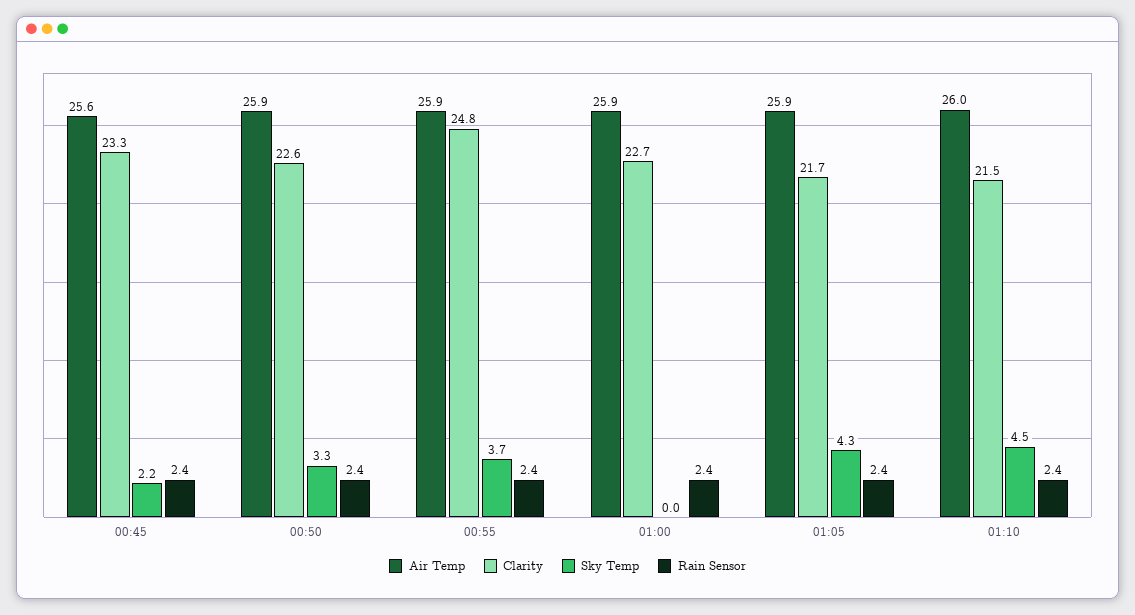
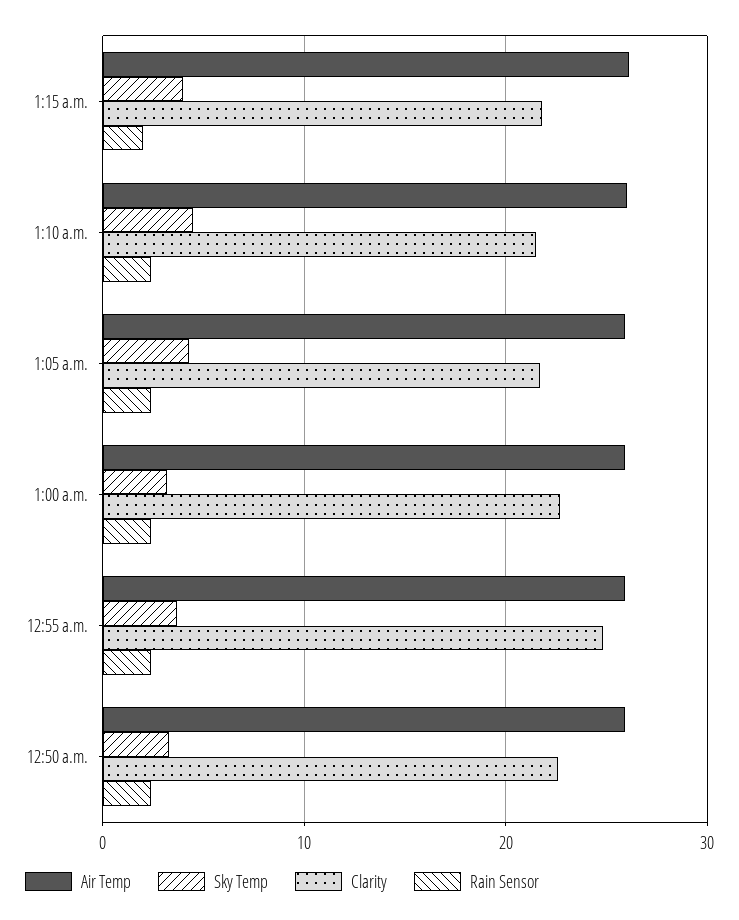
Air Temp, 00:45: 25.6 -> none
Clarity, 00:45: 23.3 -> none
Sky Temp, 00:45: 2.2 -> none
Rain Sensor, 00:45: 2.4 -> none
Sky Temp, 01:00: 0 -> 3
Air Temp, 1:15 a.m.: none -> 26
Sky Temp, 1:15 a.m.: none -> 4
Clarity, 1:15 a.m.: none -> 22
Rain Sensor, 1:15 a.m.: none -> 2

